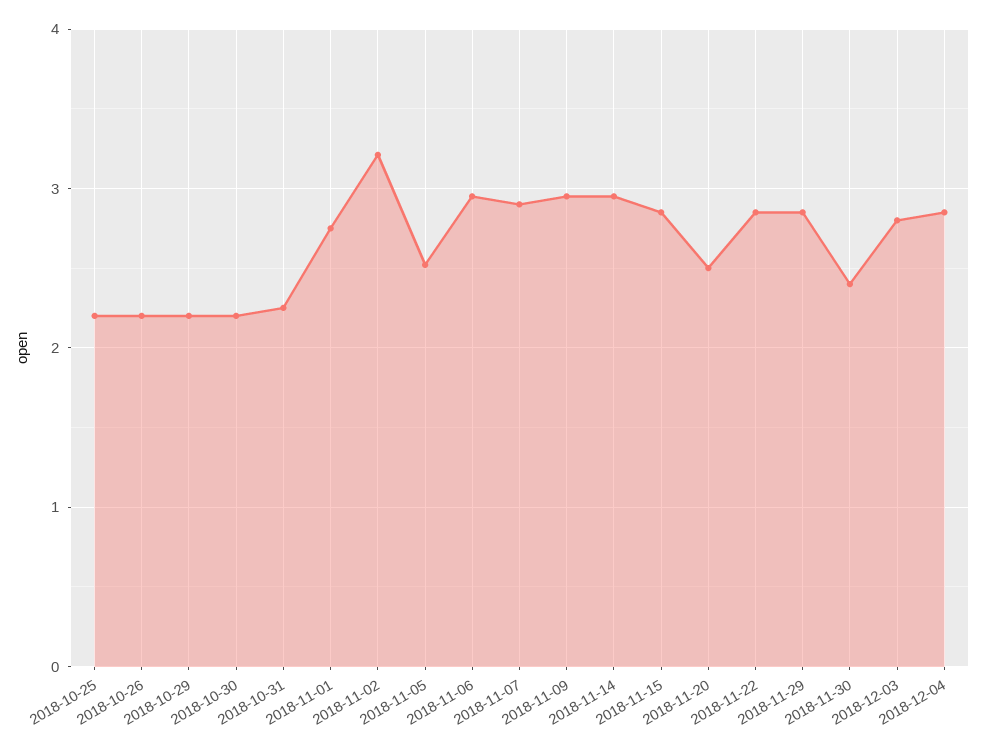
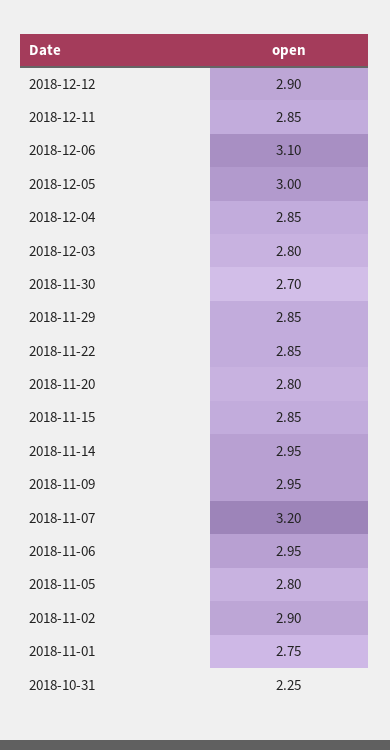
2018-10-25: 2.2 -> none
2018-10-26: 2.2 -> none
2018-10-29: 2.2 -> none
2018-10-30: 2.2 -> none
2018-11-02: 3.2 -> 2.9
2018-11-05: 2.5 -> 2.8
2018-11-07: 2.9 -> 3.2
2018-11-20: 2.5 -> 2.8
2018-11-30: 2.4 -> 2.7
2018-12-12: none -> 2.9
2018-12-11: none -> 2.85
2018-12-06: none -> 3.1
2018-12-05: none -> 3

